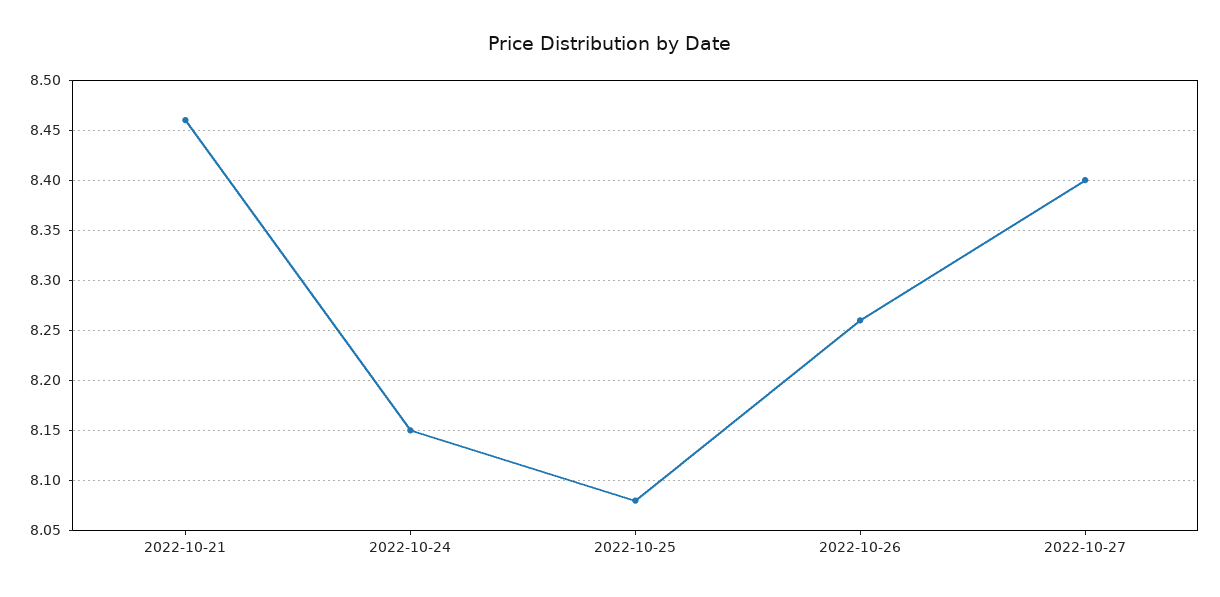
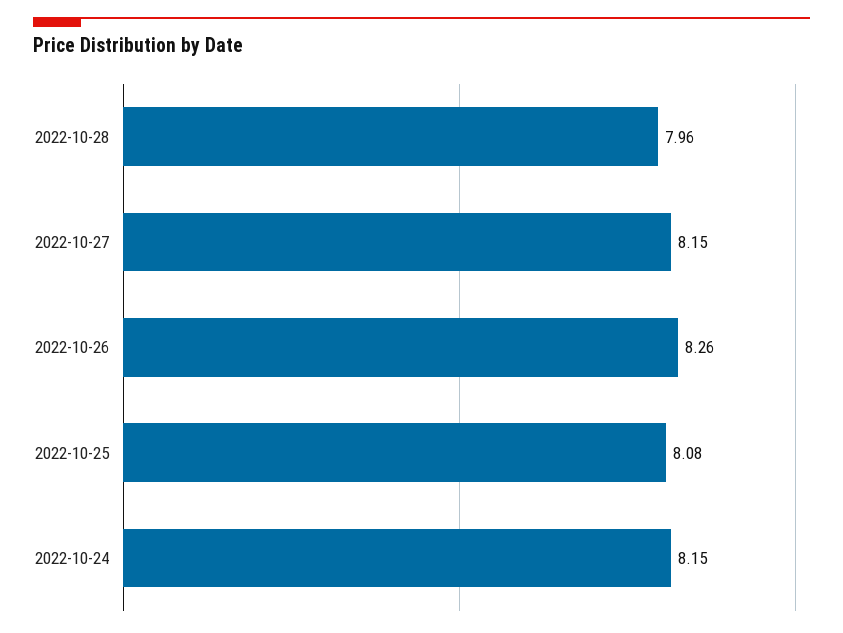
2022-10-21: 8.46 -> none
2022-10-27: 8.4 -> 8.15
2022-10-28: none -> 7.96

